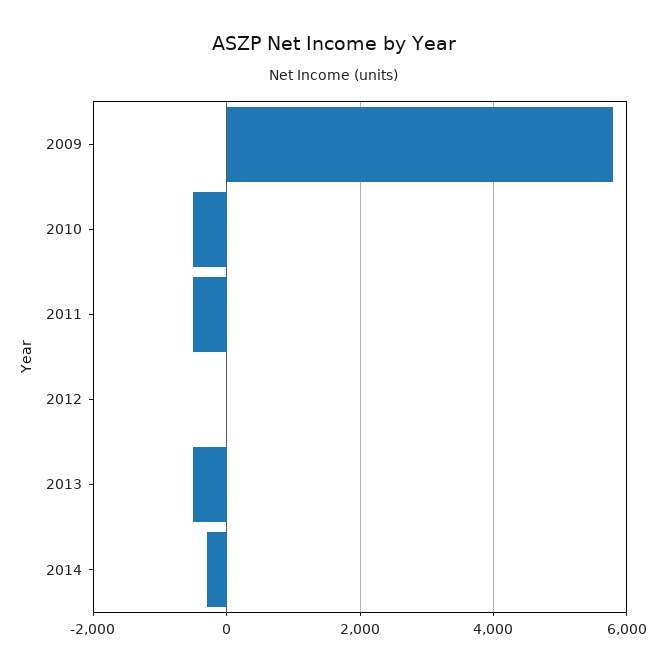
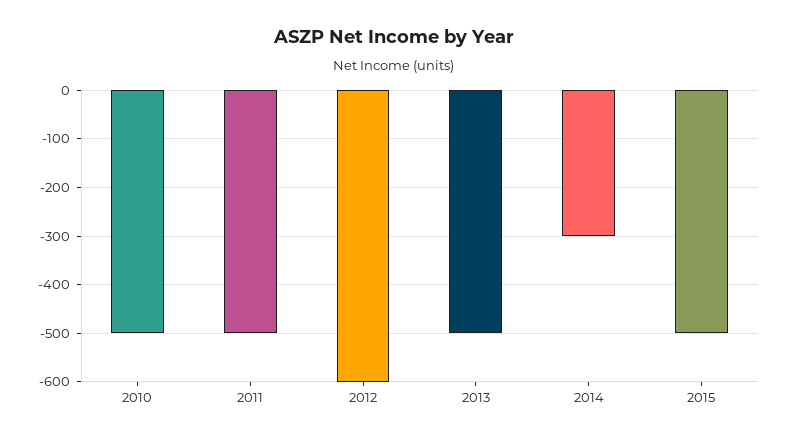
2009: 5800 -> none
2012: 0 -> -600
2015: none -> -500

